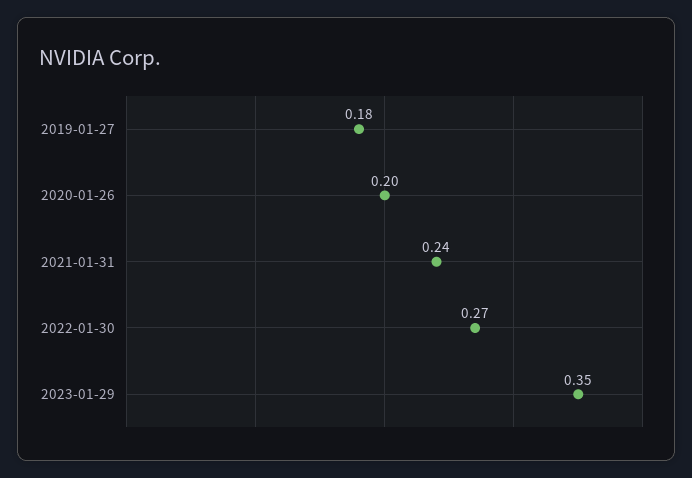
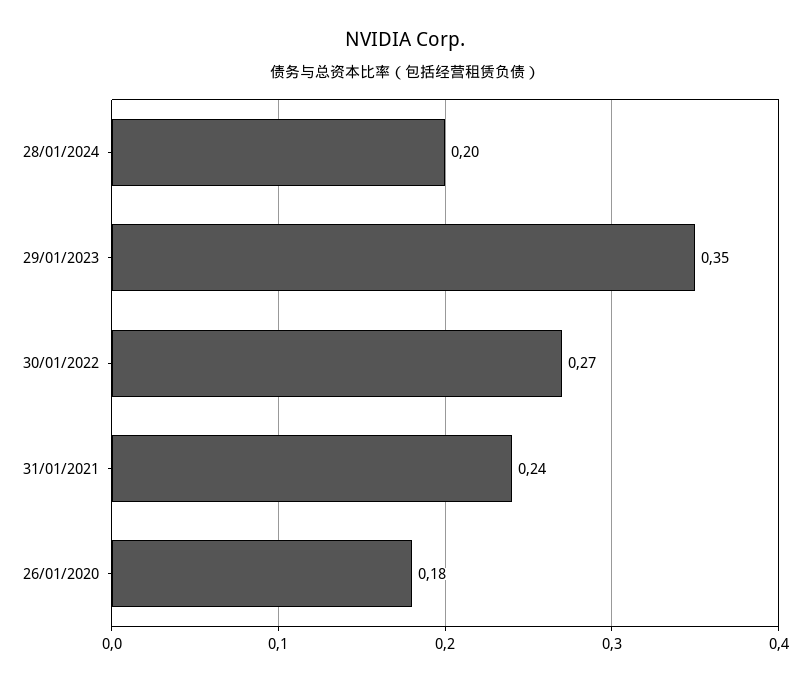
2019-01-27: 0.18 -> none
2020-01-26: 0.2 -> 0.18
28/01/2024: none -> 0.2

